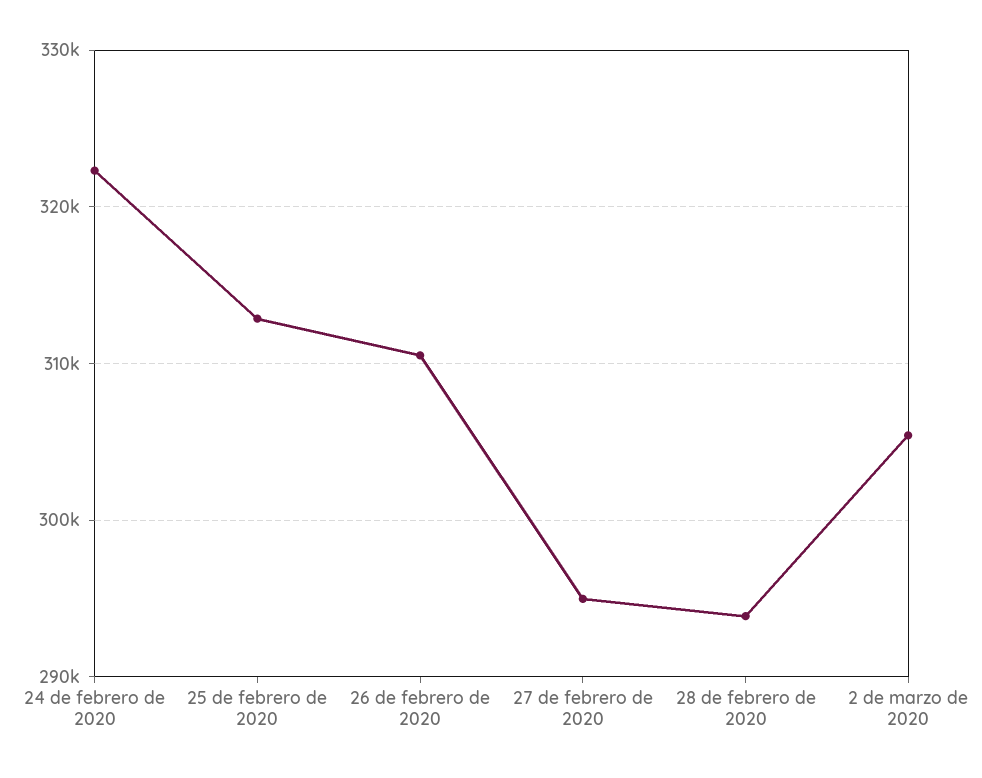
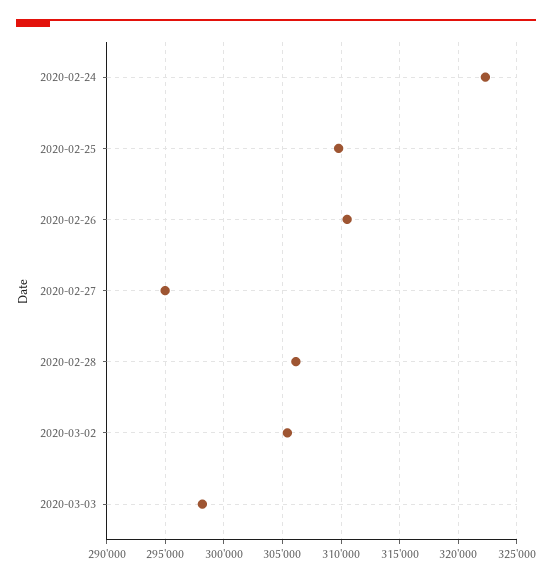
25 de febrero de 2020: 313000 -> 310000
28 de febrero de 2020: 294000 -> 306000
2020-03-03: none -> 298000

